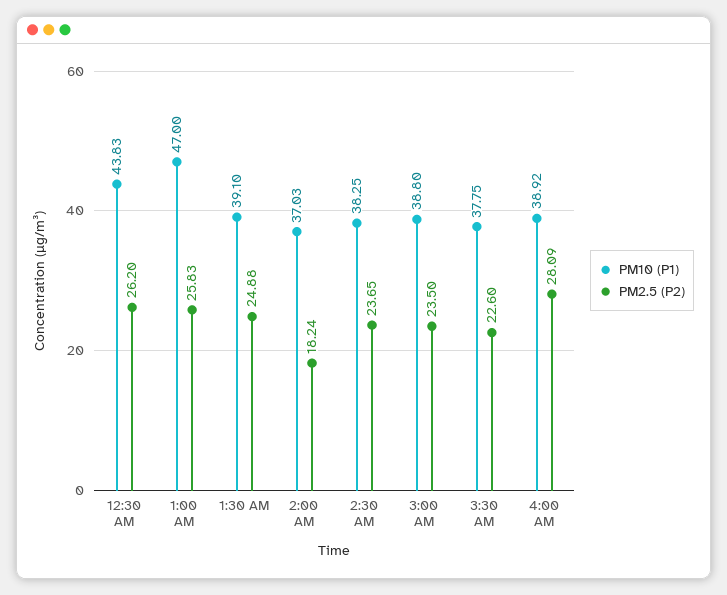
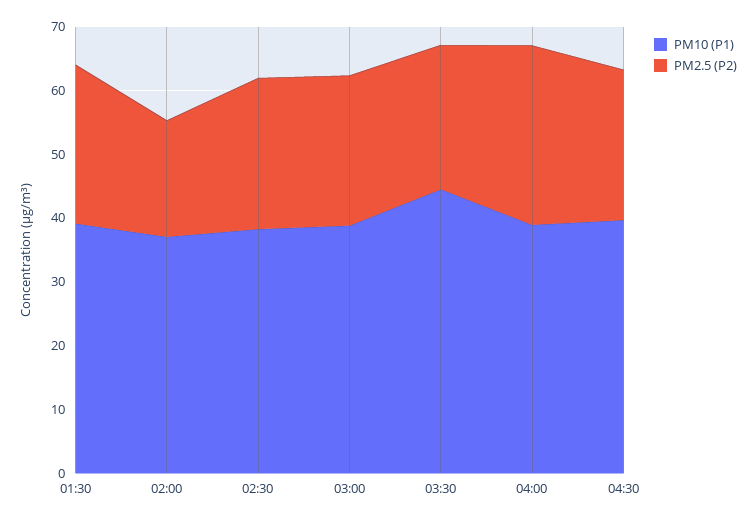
PM10 (P1), 12:30 AM: 43.83 -> none
PM2.5 (P2), 12:30 AM: 26.2 -> none
PM10 (P1), 1:00 AM: 47 -> none
PM2.5 (P2), 1:00 AM: 25.83 -> none
PM10 (P1), 3:30 AM: 37.75 -> 44
PM10 (P1), 04:30: none -> 40
PM2.5 (P2), 04:30: none -> 24

